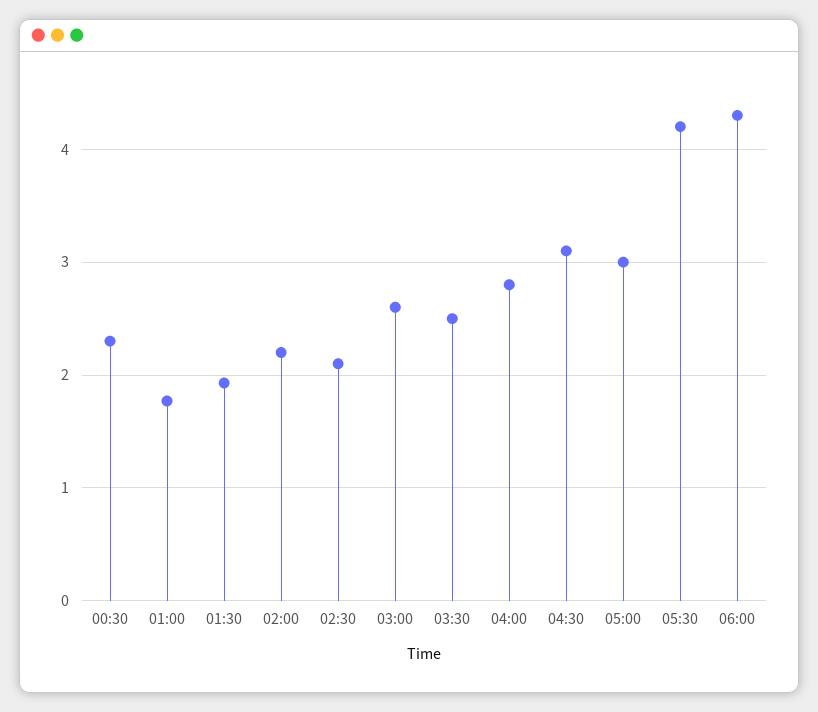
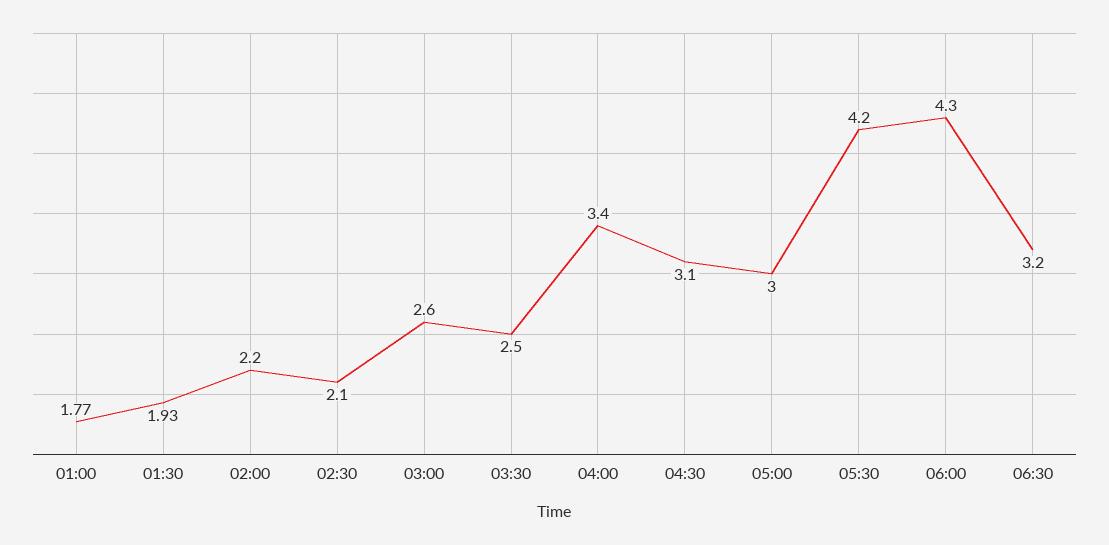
00:30: 2.3 -> none
04:00: 2.8 -> 3.4
06:30: none -> 3.2

